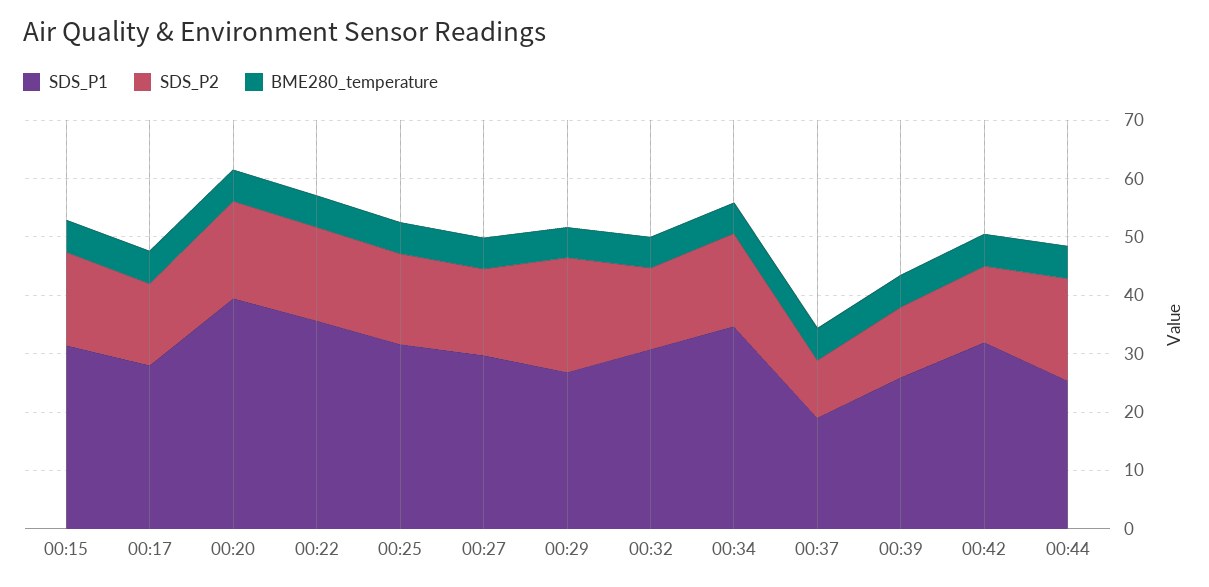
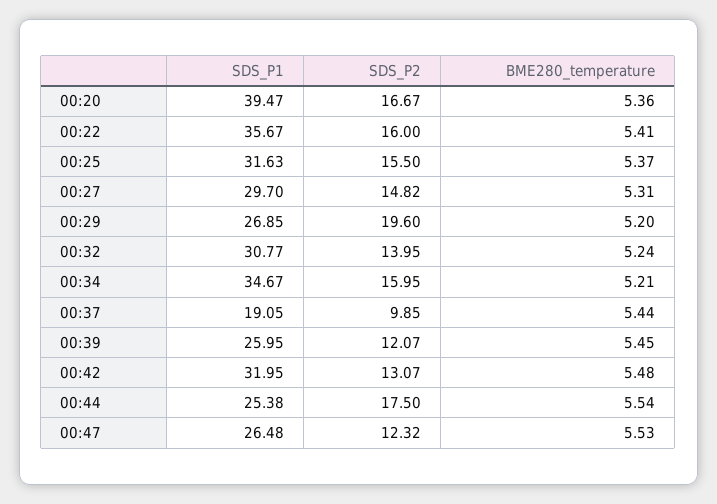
SDS_P1, 00:15: 32 -> none
SDS_P2, 00:15: 16 -> none
BME280_temperature, 00:15: 6 -> none
SDS_P1, 00:17: 28 -> none
SDS_P2, 00:17: 14 -> none
BME280_temperature, 00:17: 6 -> none
SDS_P1, 00:47: none -> 26.48
SDS_P2, 00:47: none -> 12.32
BME280_temperature, 00:47: none -> 5.53

